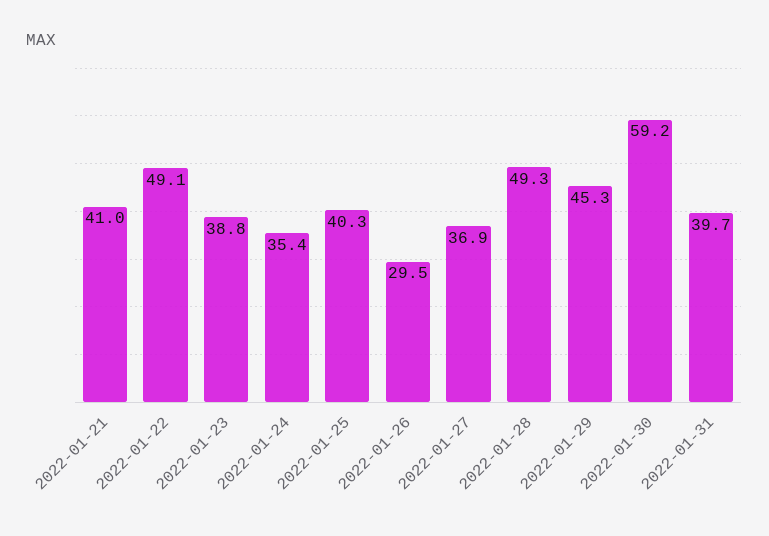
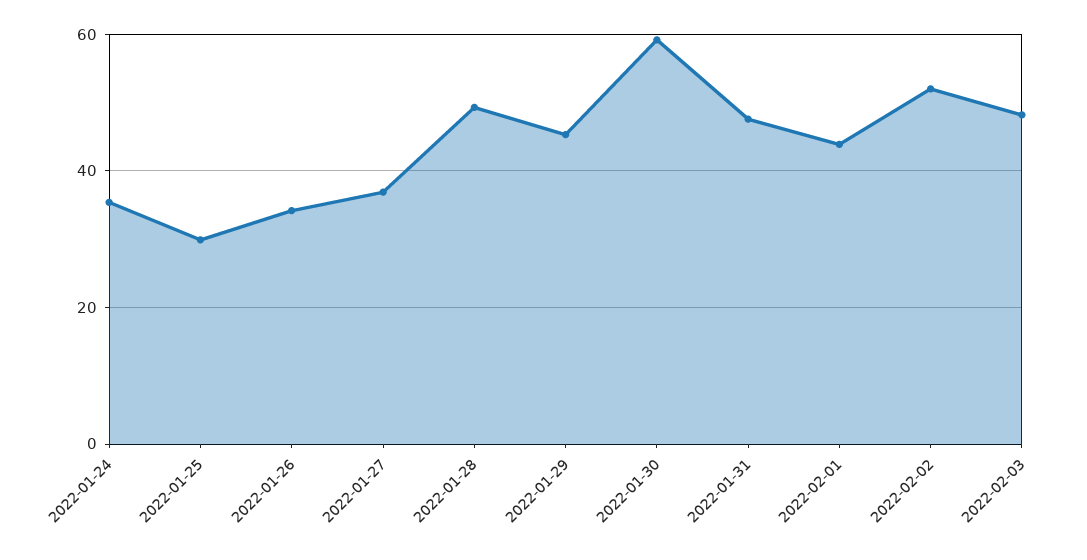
2022-01-21: 41 -> none
2022-01-22: 49.1 -> none
2022-01-23: 38.8 -> none
2022-01-25: 40.3 -> 30
2022-01-26: 29.5 -> 34
2022-01-31: 39.7 -> 48
2022-02-01: none -> 44
2022-02-02: none -> 52
2022-02-03: none -> 48

